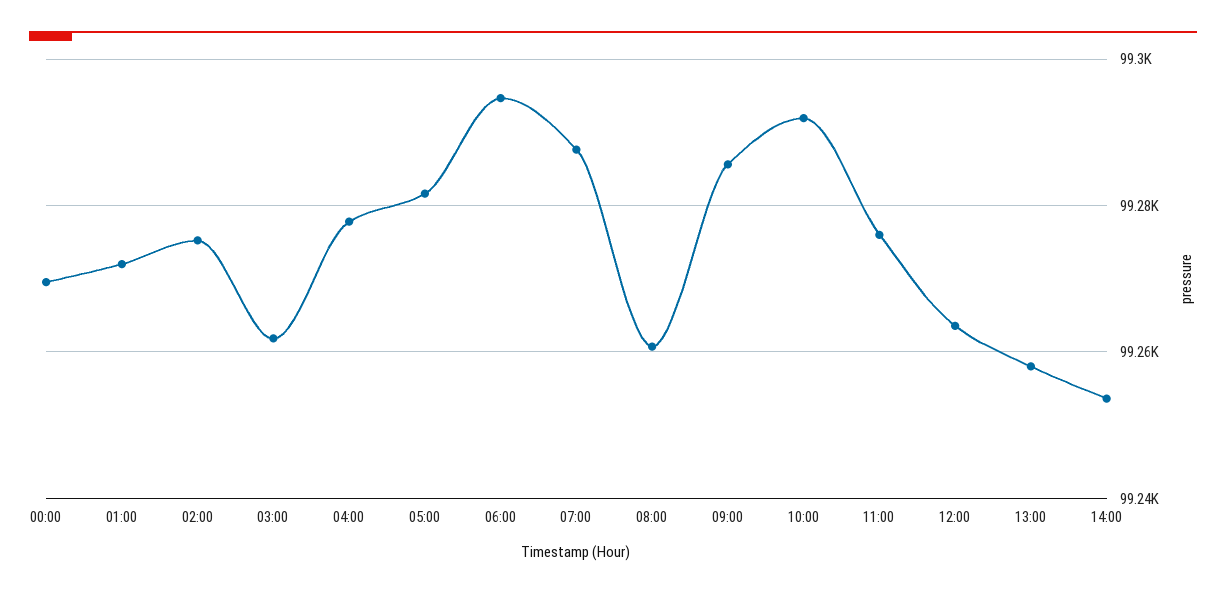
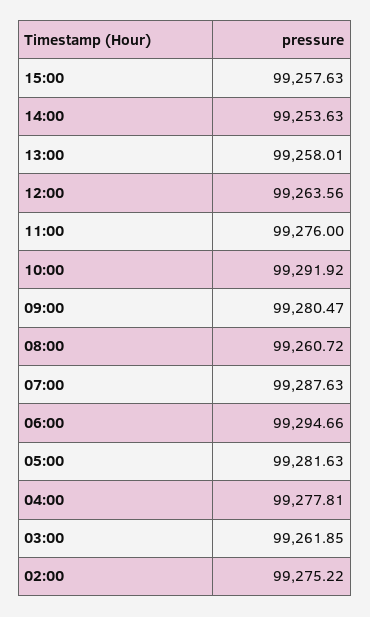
00:00: 99270 -> none
01:00: 99272 -> none
09:00: 99286 -> 99280.47
15:00: none -> 99257.63

